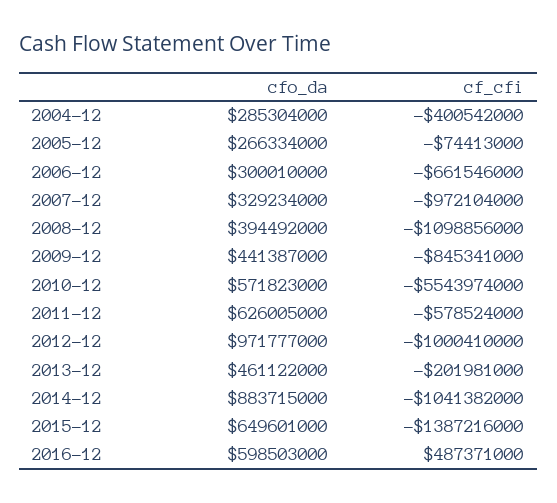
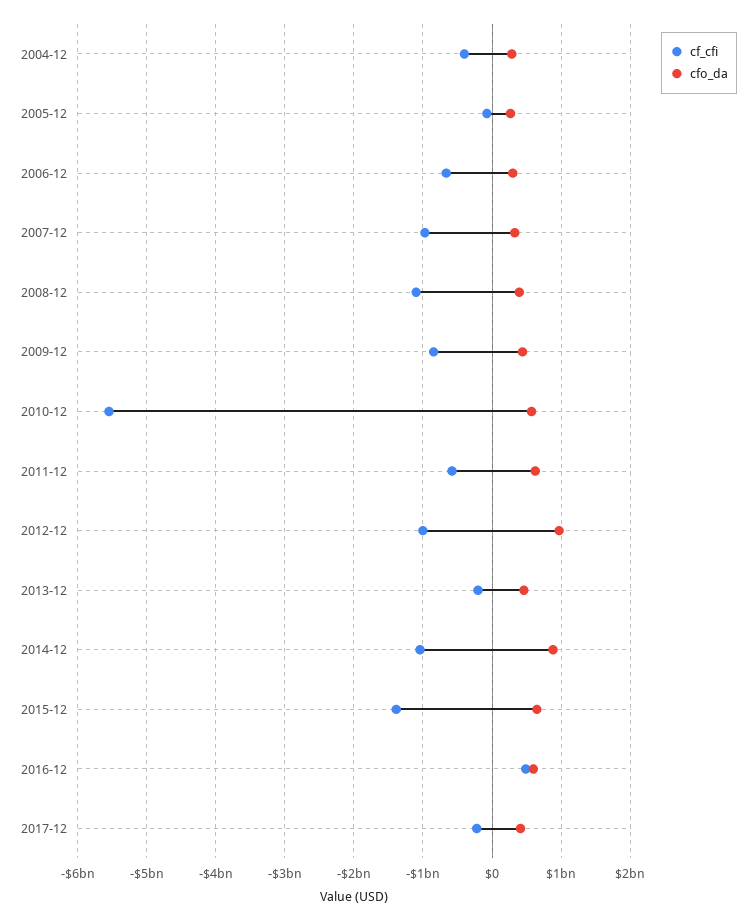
cf_cfi, 2017-12: none -> -200000000
cfo_da, 2017-12: none -> 400000000

